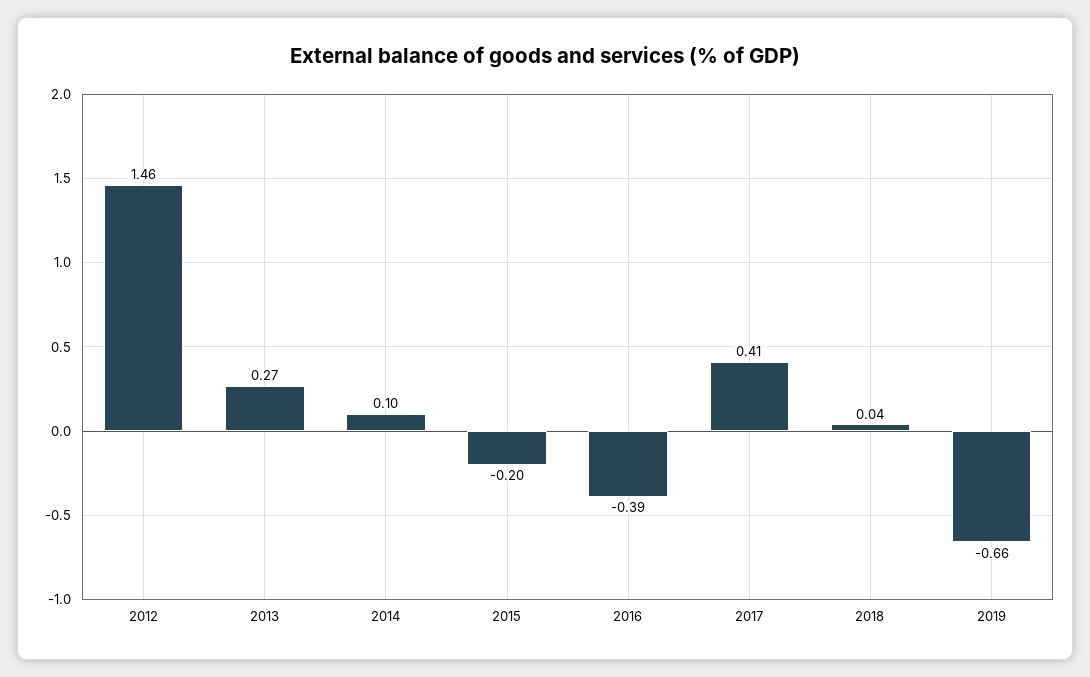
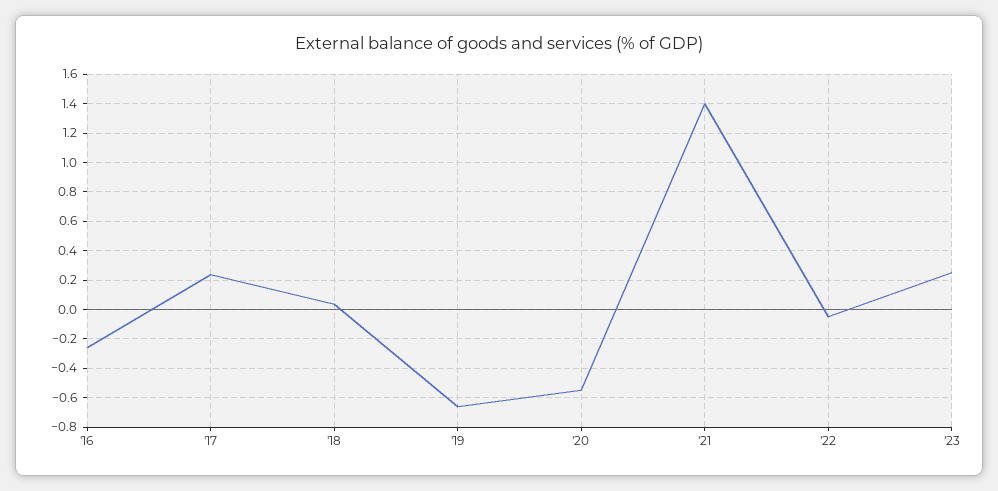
2012: 1.46 -> none
2013: 0.27 -> none
2014: 0.1 -> none
2015: -0.2 -> none
2016: -0.39 -> -0.25
2017: 0.41 -> 0.25
'20: none -> -0.55
'21: none -> 1.4
'22: none -> -0.05
'23: none -> 0.25

